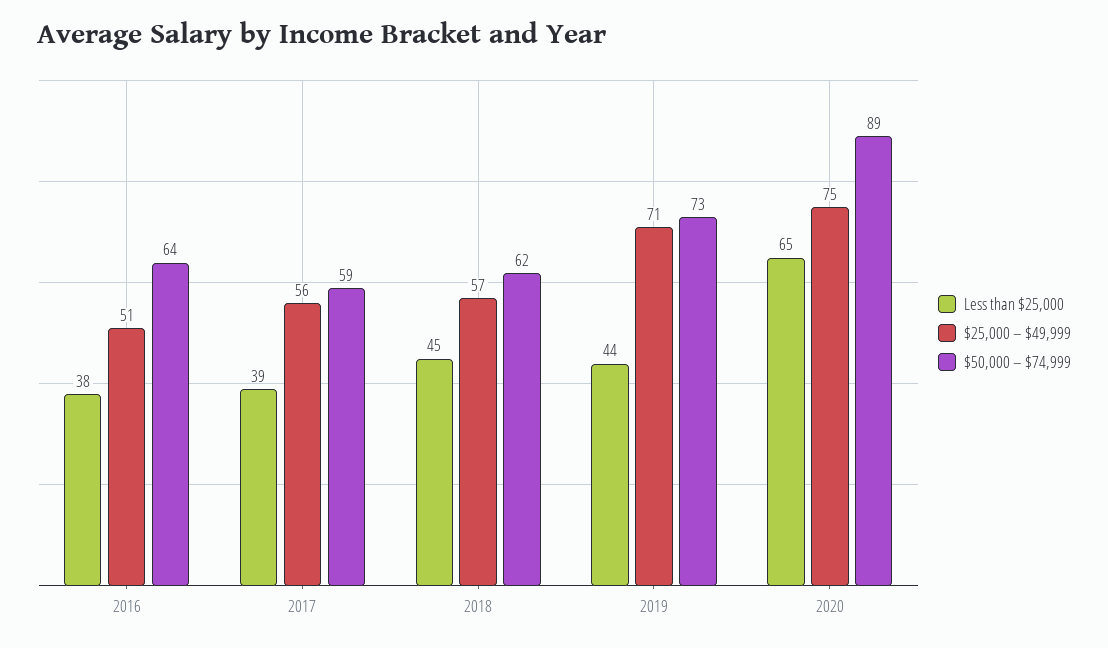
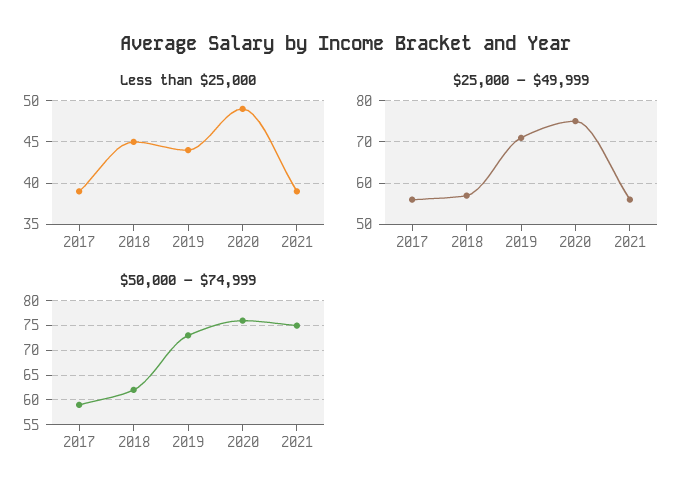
Less than $25,000, 2016: 38 -> none
$25,000 – $49,999, 2016: 51 -> none
$50,000 – $74,999, 2016: 64 -> none
Less than $25,000, 2020: 65 -> 49
$50,000 – $74,999, 2020: 89 -> 75
Less than $25,000, 2021: none -> 39
$25,000 – $49,999, 2021: none -> 55
$50,000 – $74,999, 2021: none -> 75

